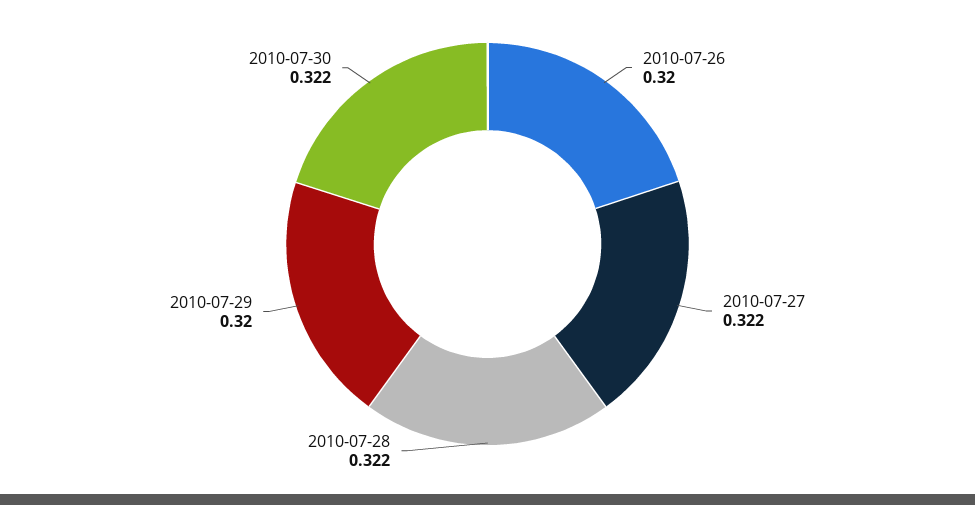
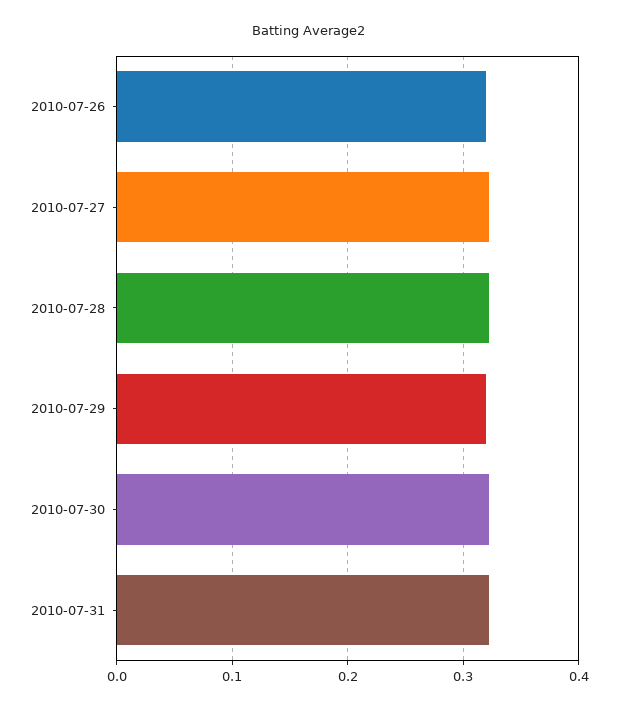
2010-07-31: none -> 0.32

